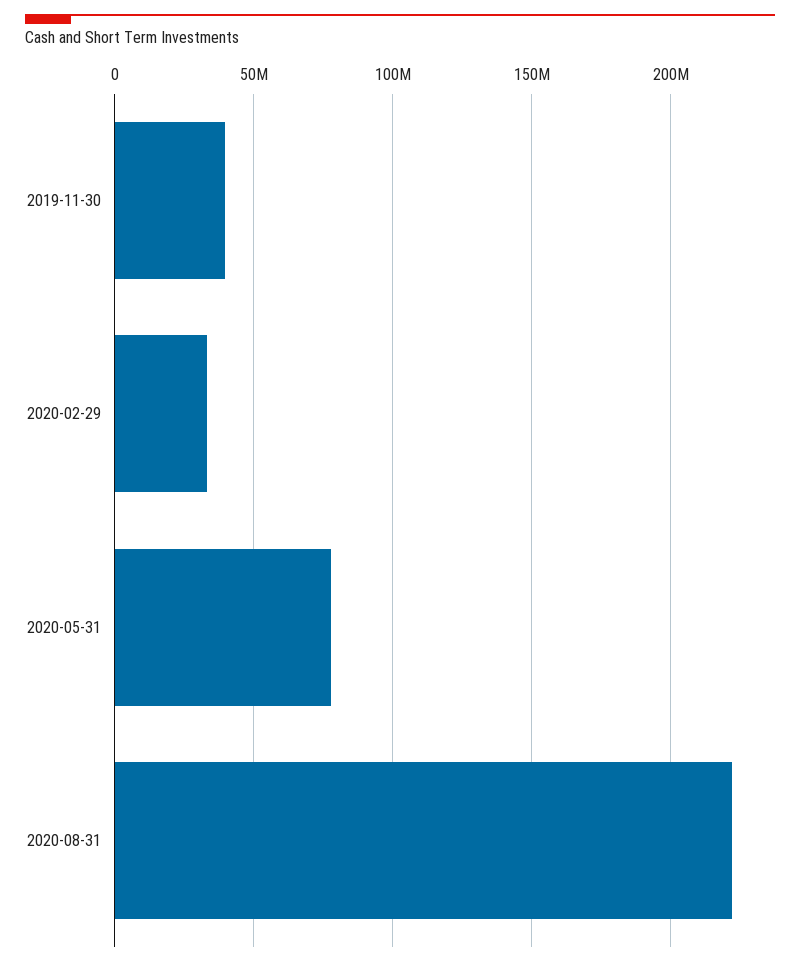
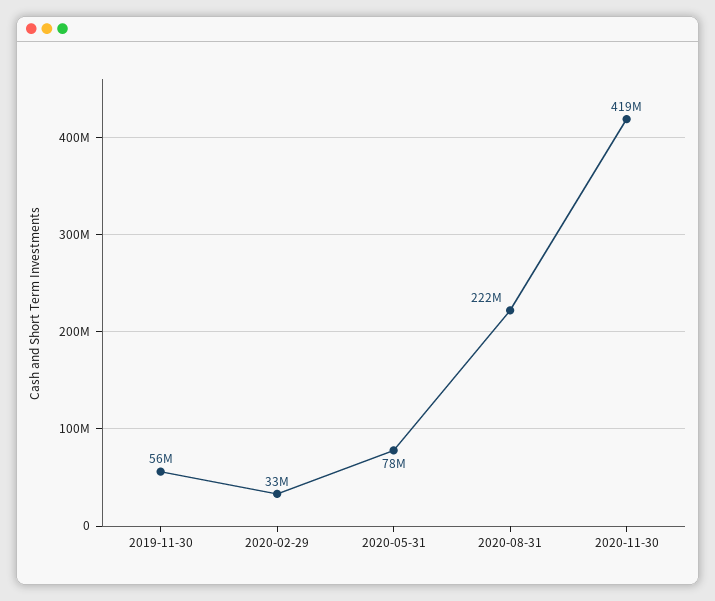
2019-11-30: 40000000 -> 56000000
2020-11-30: none -> 419000000

